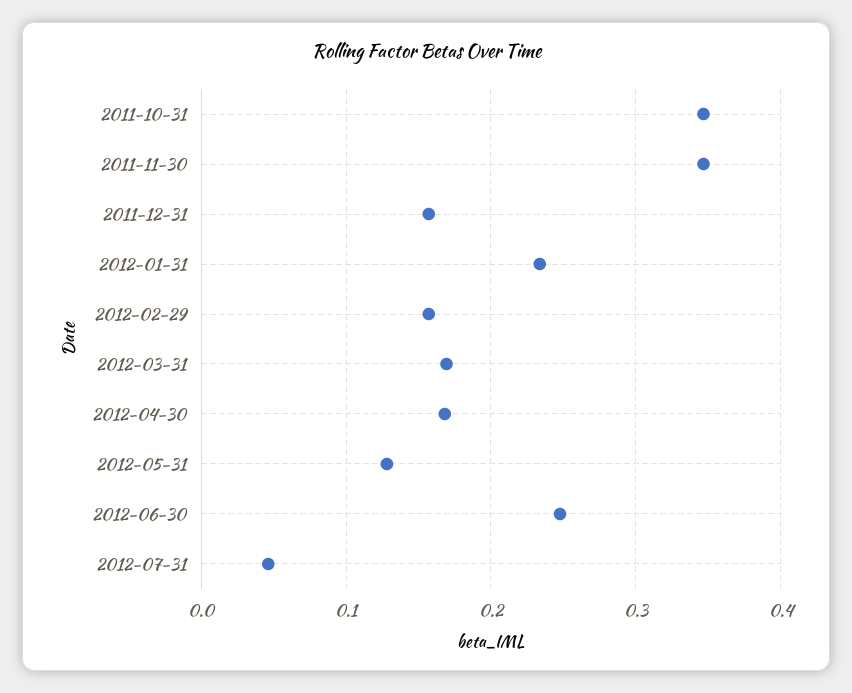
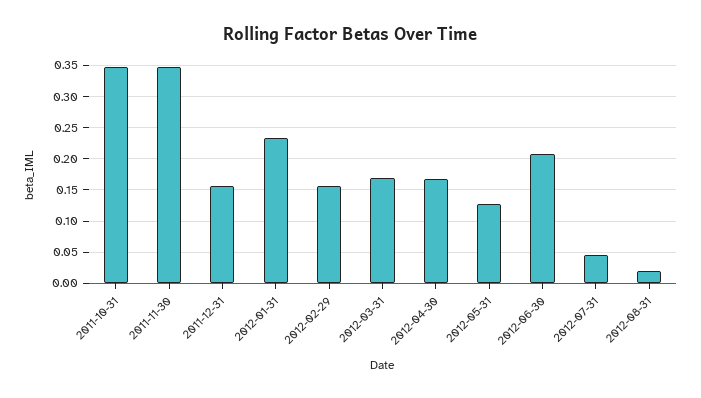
2012-06-30: 0.25 -> 0.21
2012-08-31: none -> 0.02

